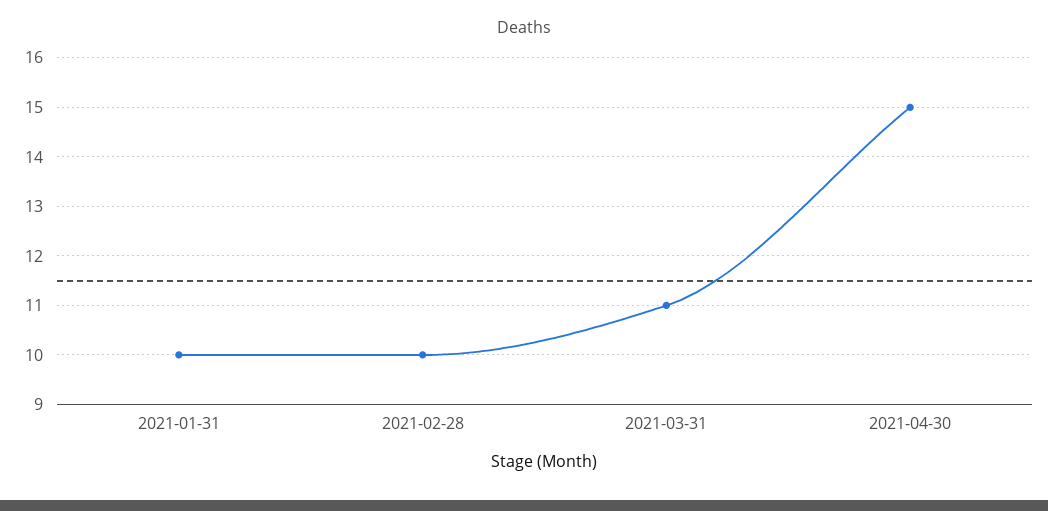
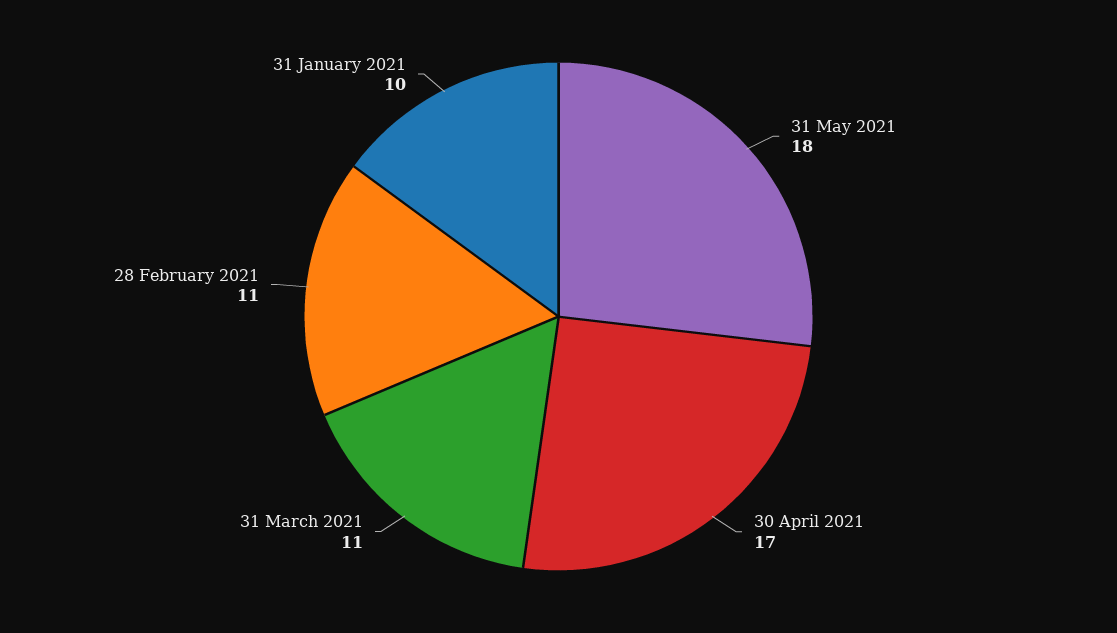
2021-02-28: 10 -> 11
2021-04-30: 15 -> 17
31 May 2021: none -> 18

